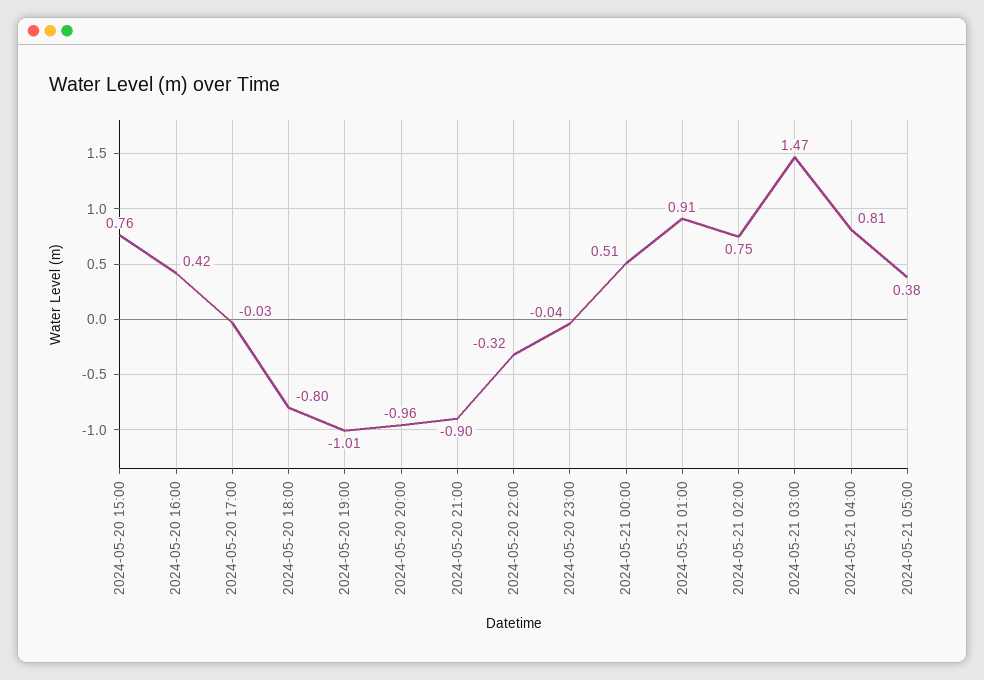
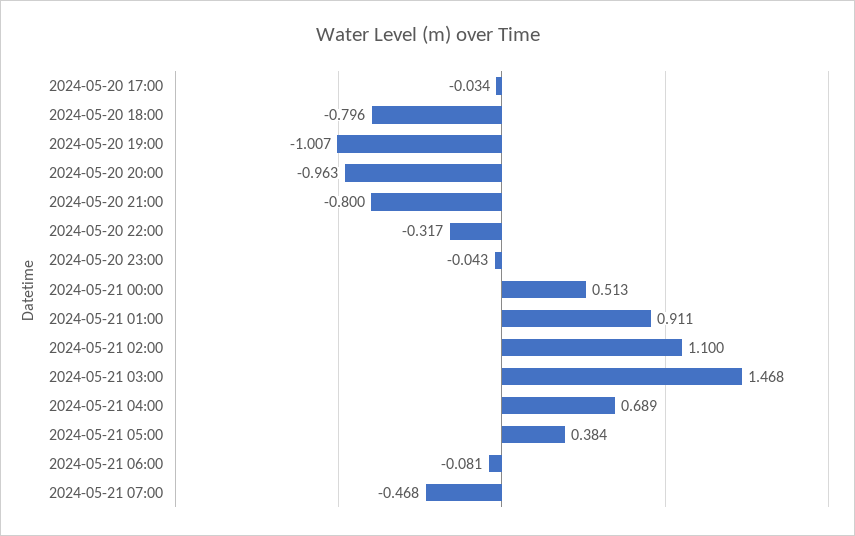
2024-05-20 15:00: 0.76 -> none
2024-05-20 16:00: 0.42 -> none
2024-05-20 21:00: -0.9 -> -0.8
2024-05-21 02:00: 0.75 -> 1.1
2024-05-21 04:00: 0.81 -> 0.689
2024-05-21 06:00: none -> -0.081
2024-05-21 07:00: none -> -0.468

